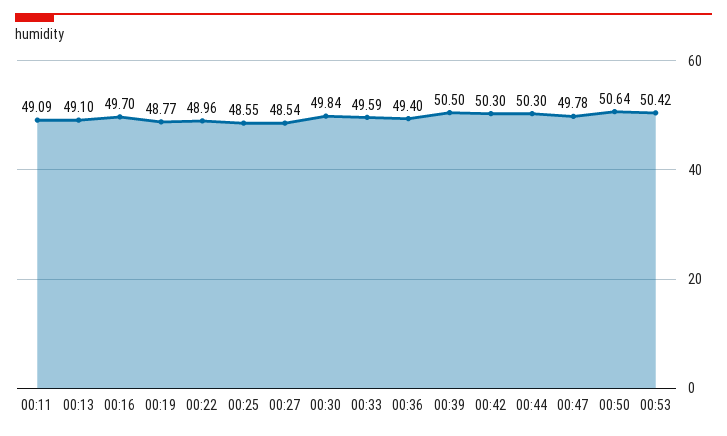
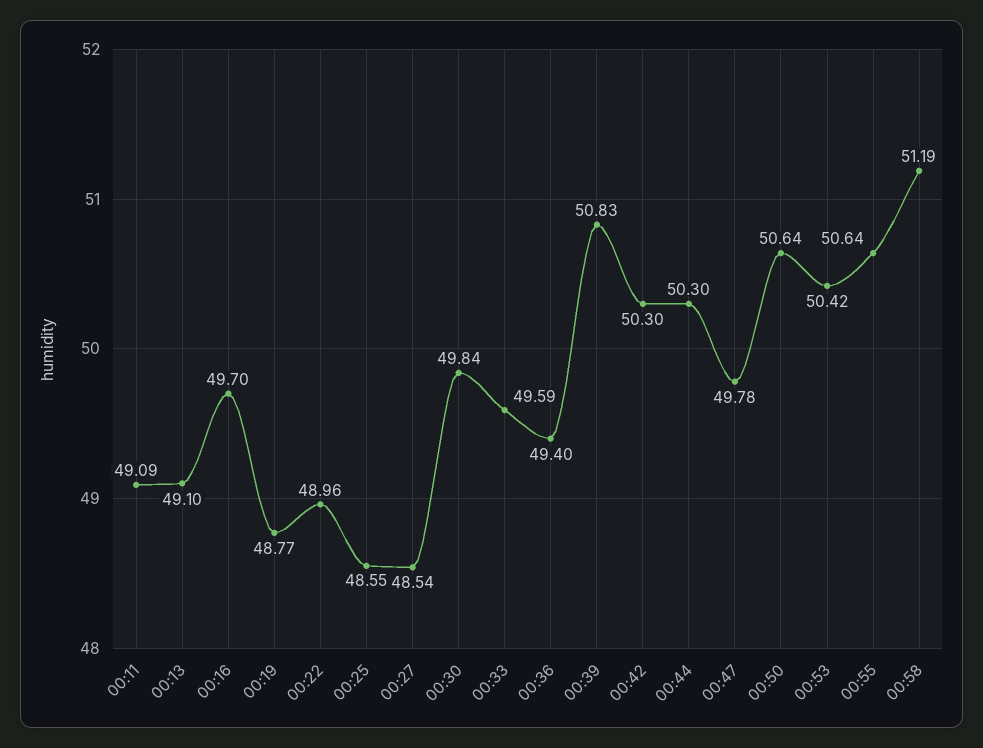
00:39: 50.5 -> 50.83
00:55: none -> 50.64
00:58: none -> 51.19

